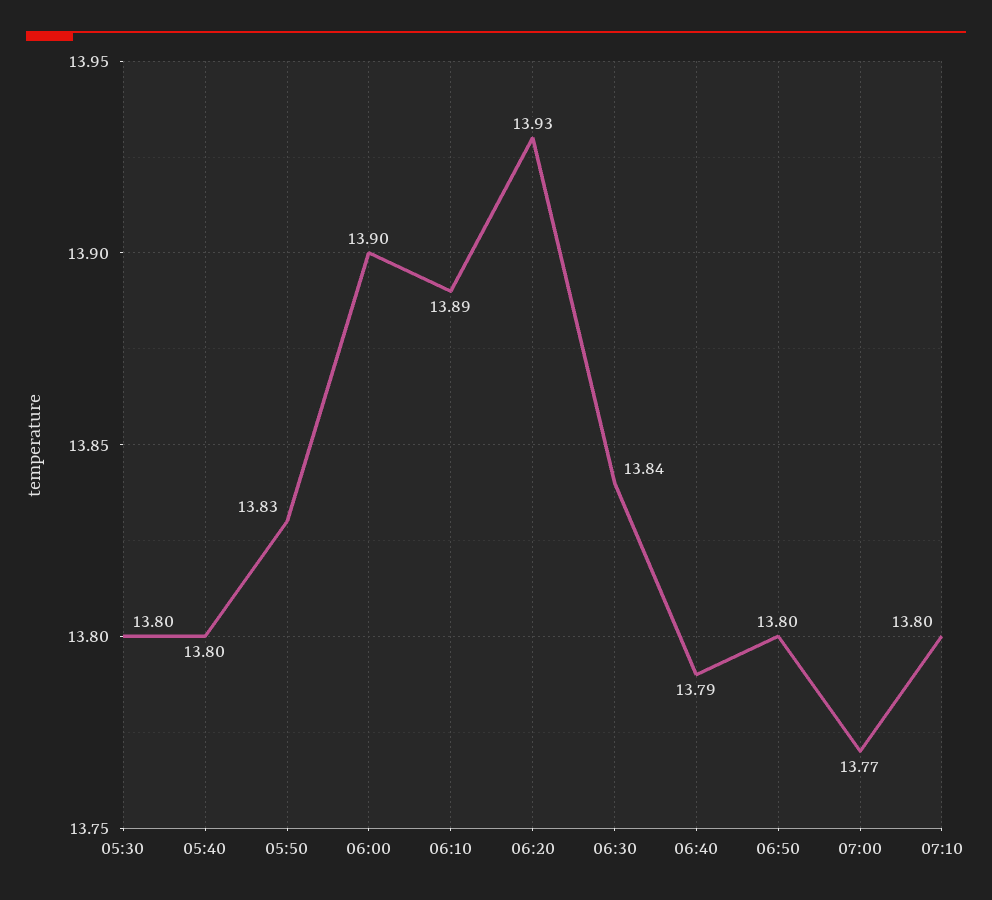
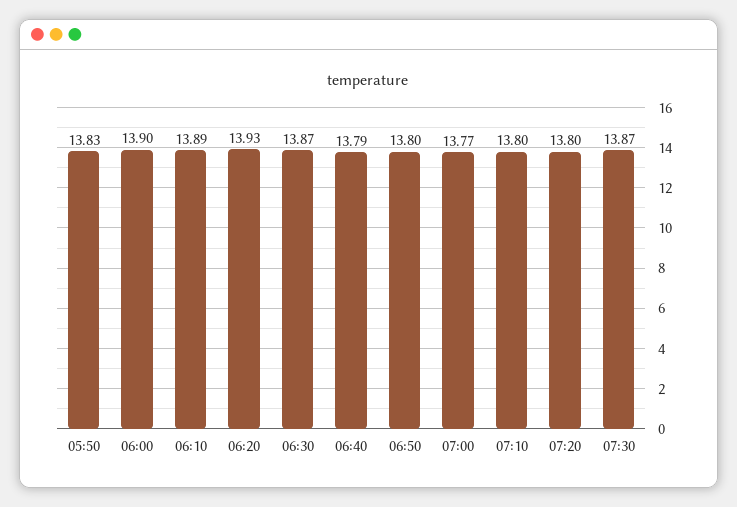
05:30: 13.8 -> none
05:40: 13.8 -> none
06:30: 13.84 -> 13.87
07:20: none -> 13.8
07:30: none -> 13.87

